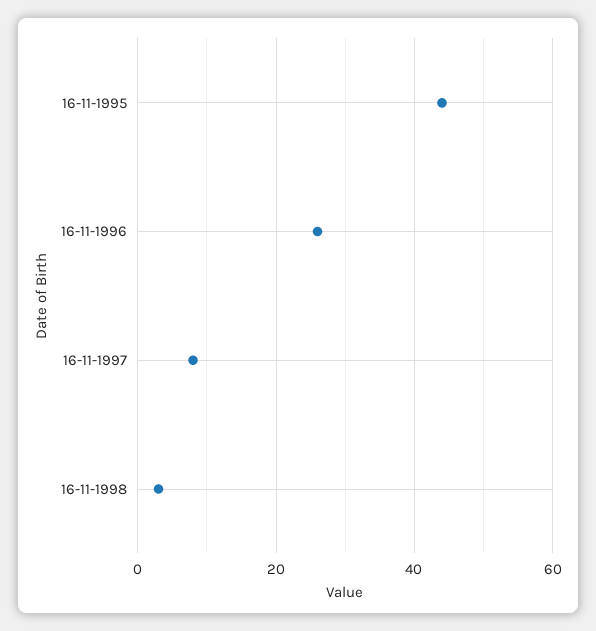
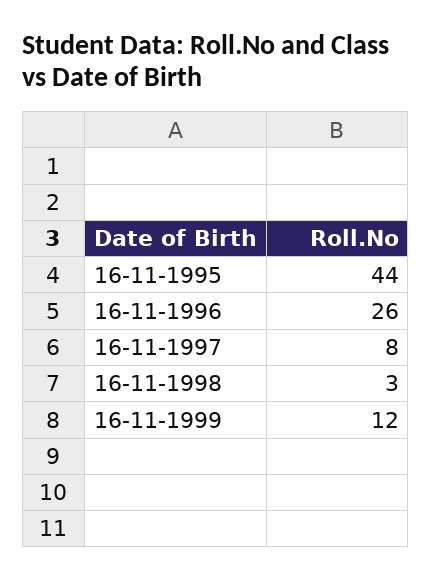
16-11-1999: none -> 12

